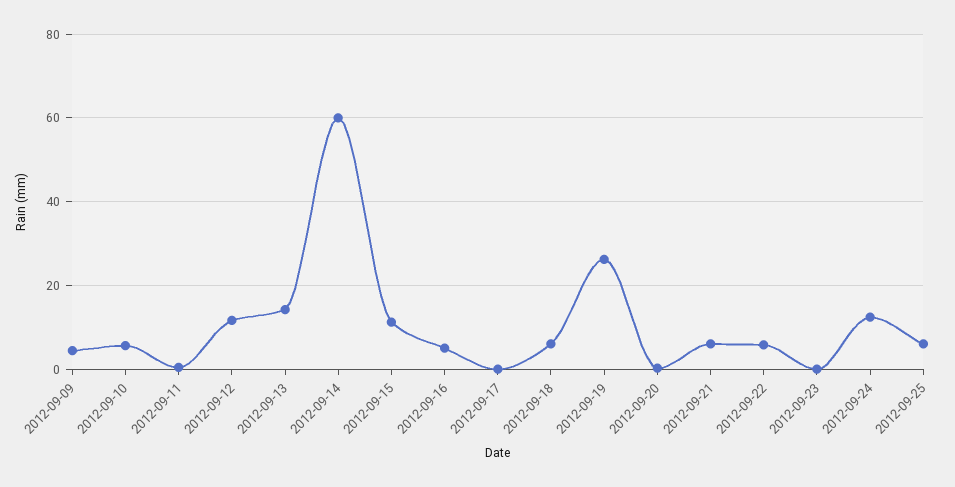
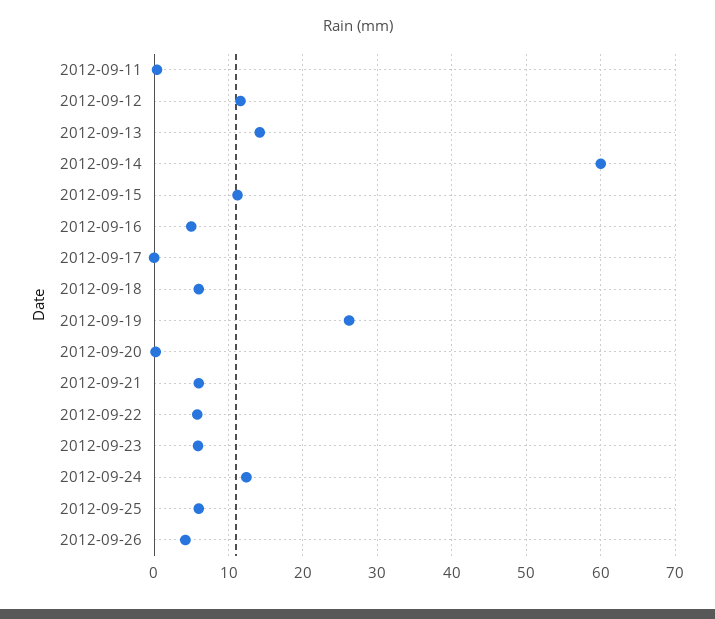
2012-09-09: 4 -> none
2012-09-10: 6 -> none
2012-09-23: 0 -> 6
2012-09-26: none -> 4

